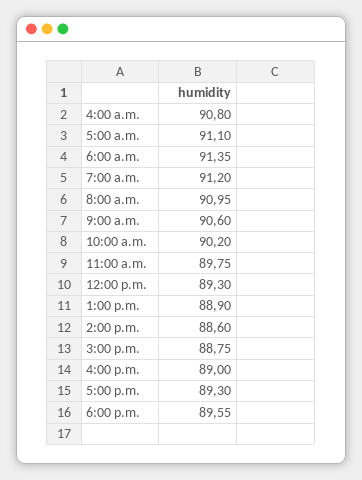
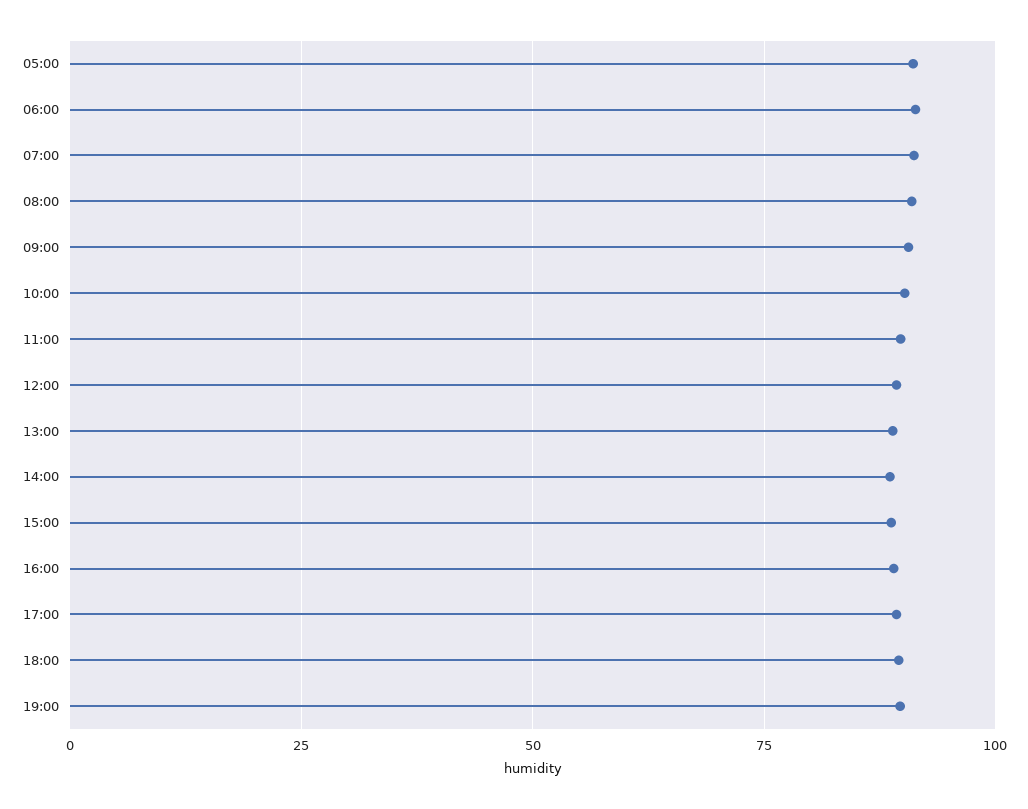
4:00 a.m.: 90.8 -> none
19:00: none -> 90

